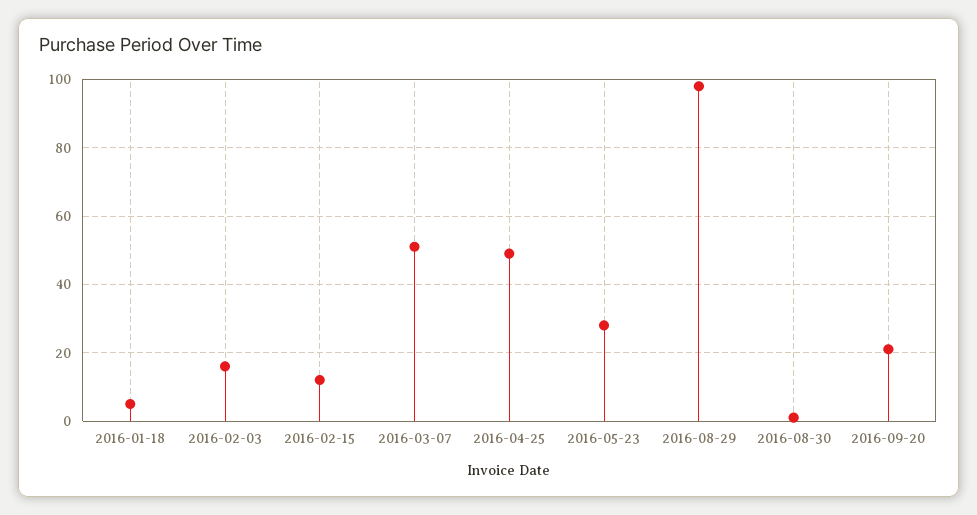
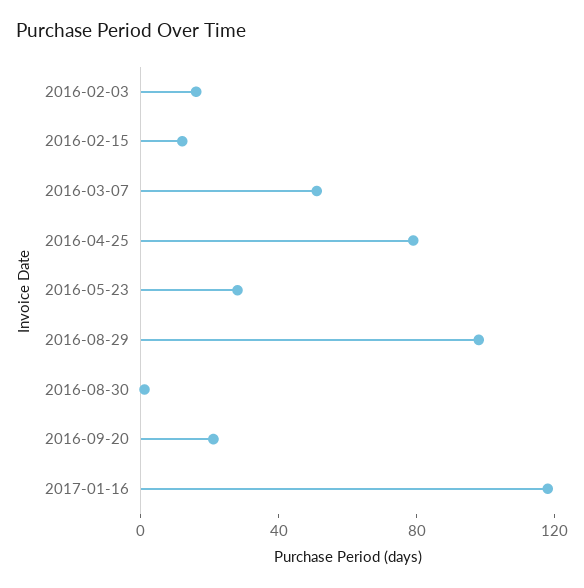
2016-01-18: 5 -> none
2016-04-25: 50 -> 80
2017-01-16: none -> 120

